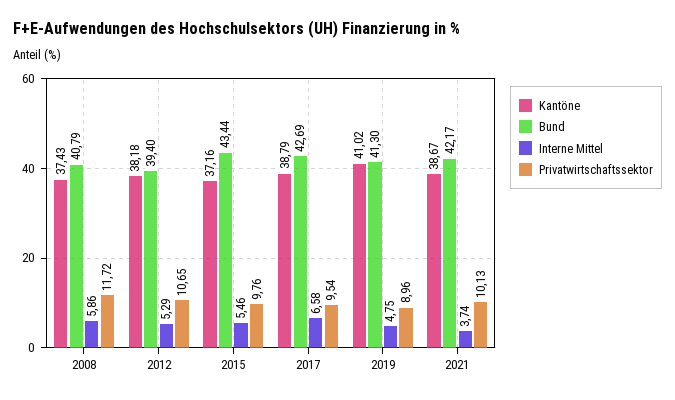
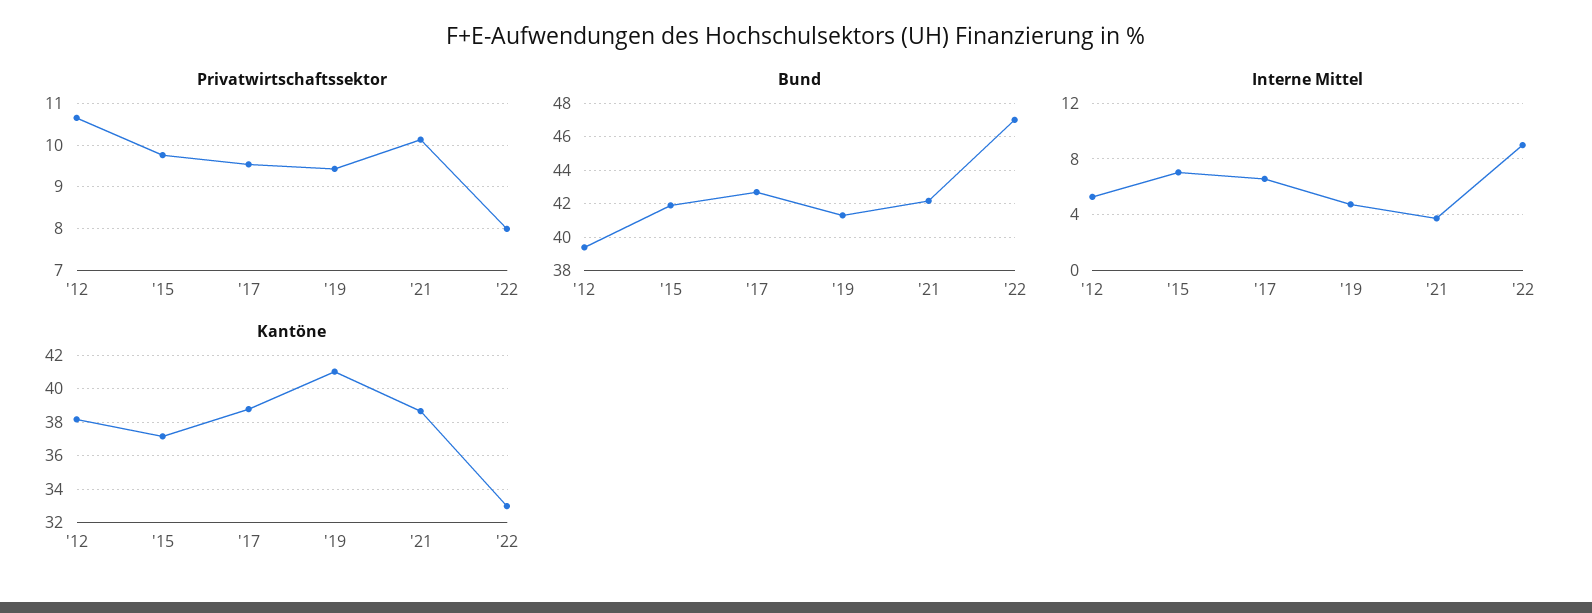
Kantöne, 2008: 37.43 -> none
Bund, 2008: 40.79 -> none
Interne Mittel, 2008: 5.86 -> none
Privatwirtschaftssektor, 2008: 11.72 -> none
Bund, 2015: 43.44 -> 42
Interne Mittel, 2015: 5.46 -> 7
Privatwirtschaftssektor, 2019: 8.96 -> 9.4
Privatwirtschaftssektor, '22: none -> 8
Bund, '22: none -> 47
Interne Mittel, '22: none -> 9
Kantöne, '22: none -> 33

